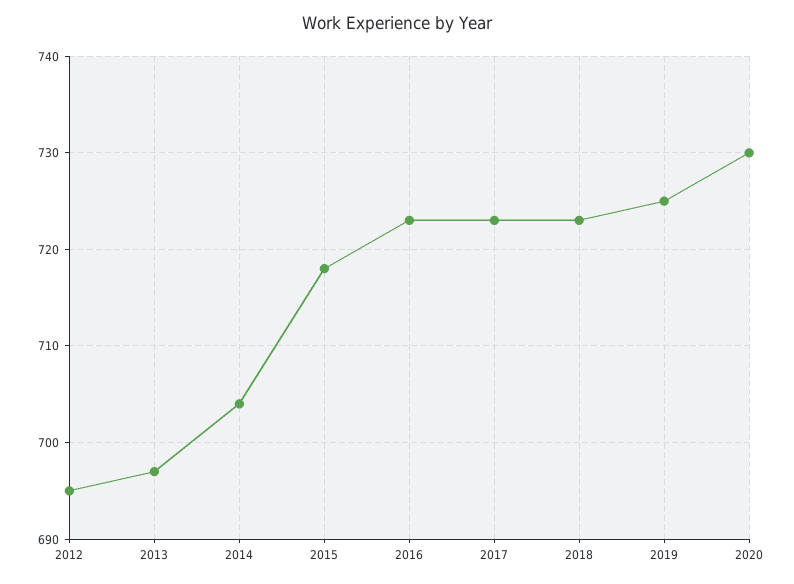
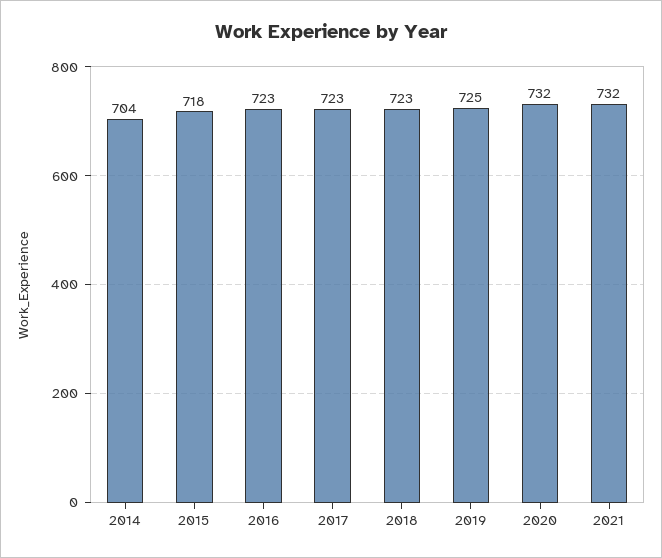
2012: 695 -> none
2013: 697 -> none
2020: 730 -> 732
2021: none -> 732

